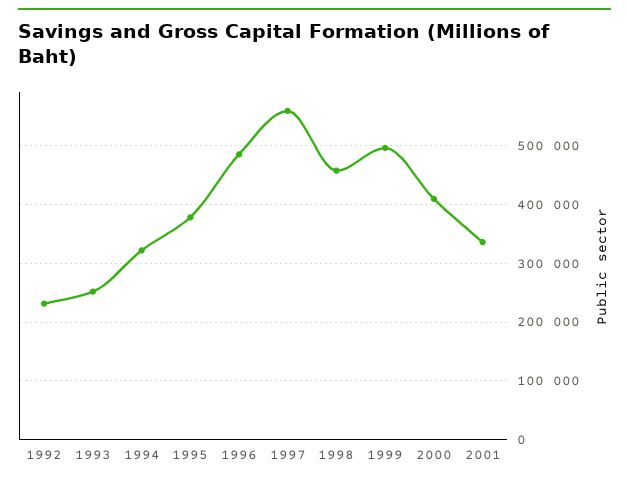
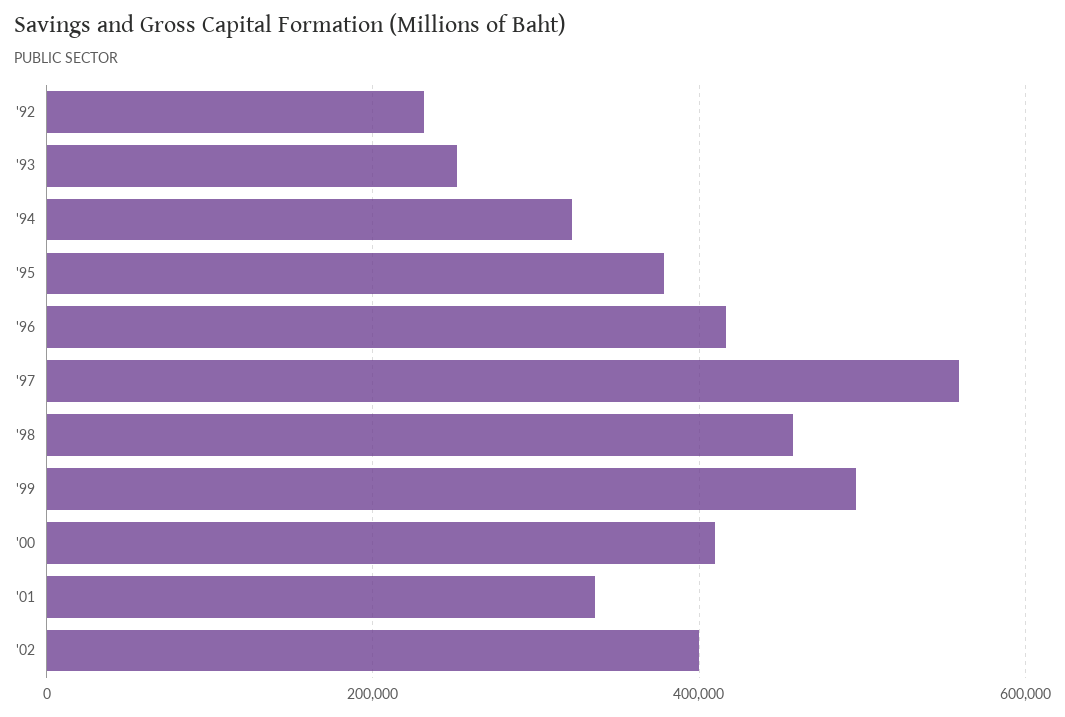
1996: 480000 -> 420000
'02: none -> 400000

